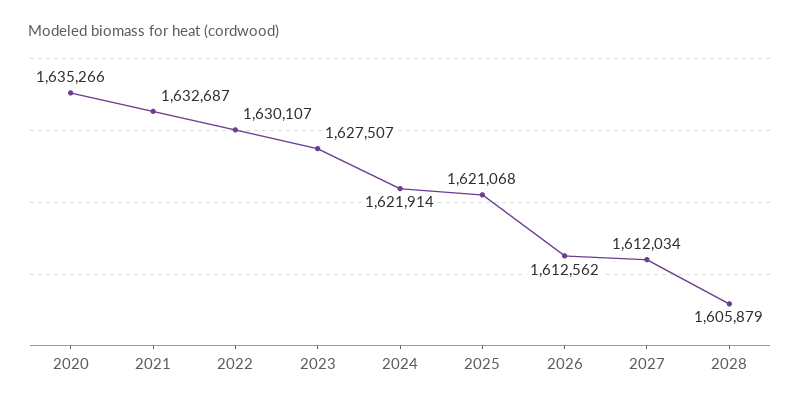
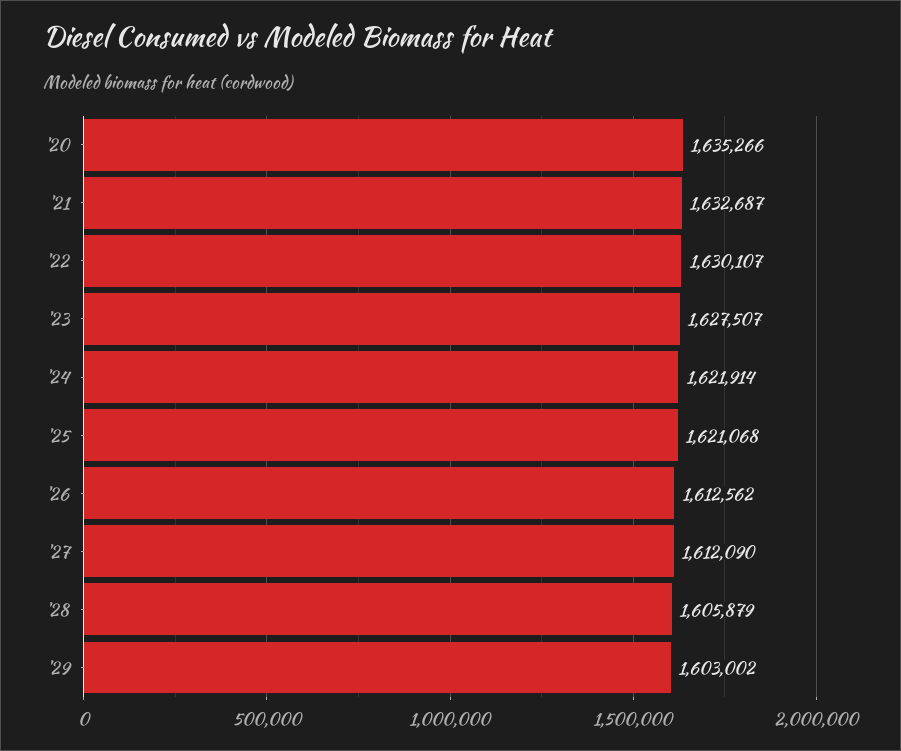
2027: 1612034 -> 1612090
'29: none -> 1603002

